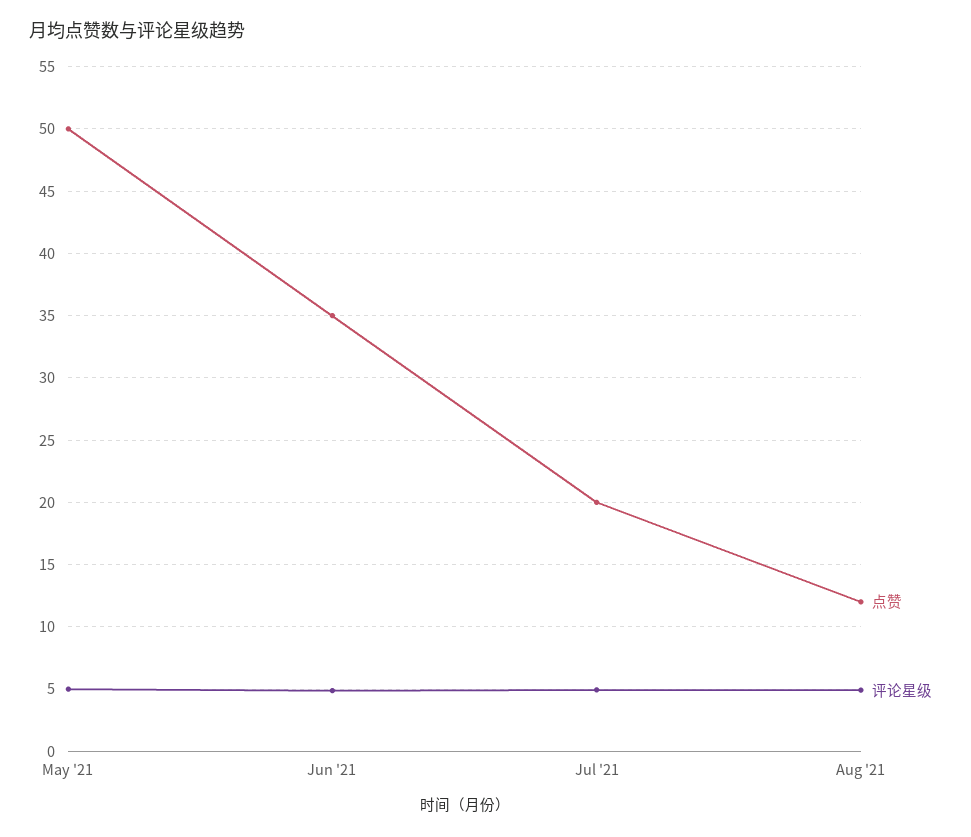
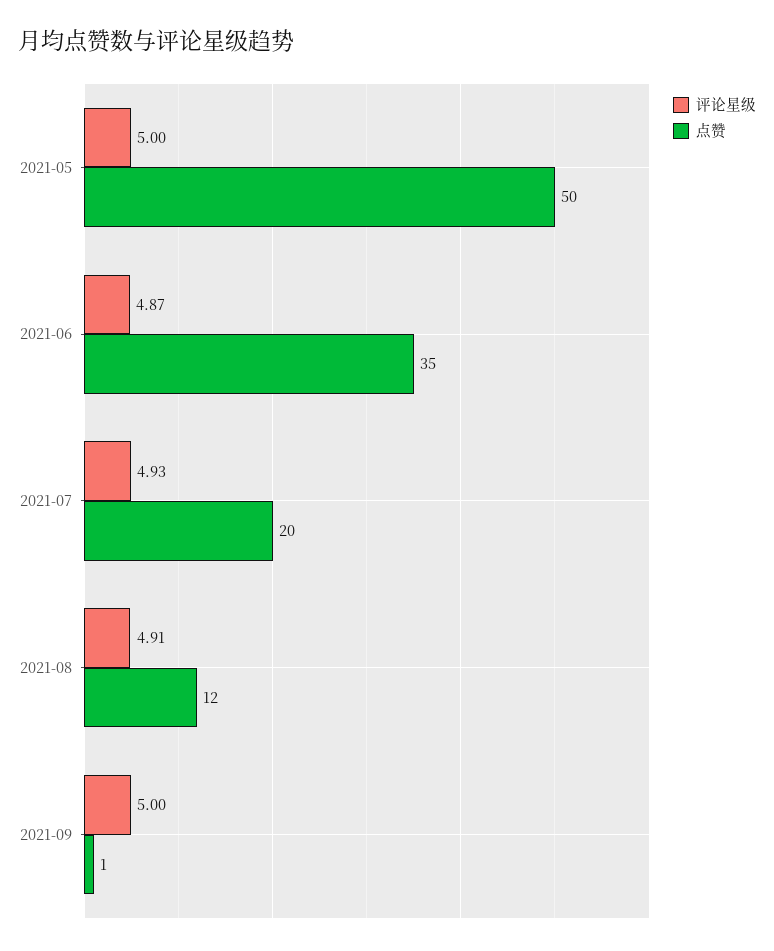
评论星级, 2021-09: none -> 5
点赞, 2021-09: none -> 1

